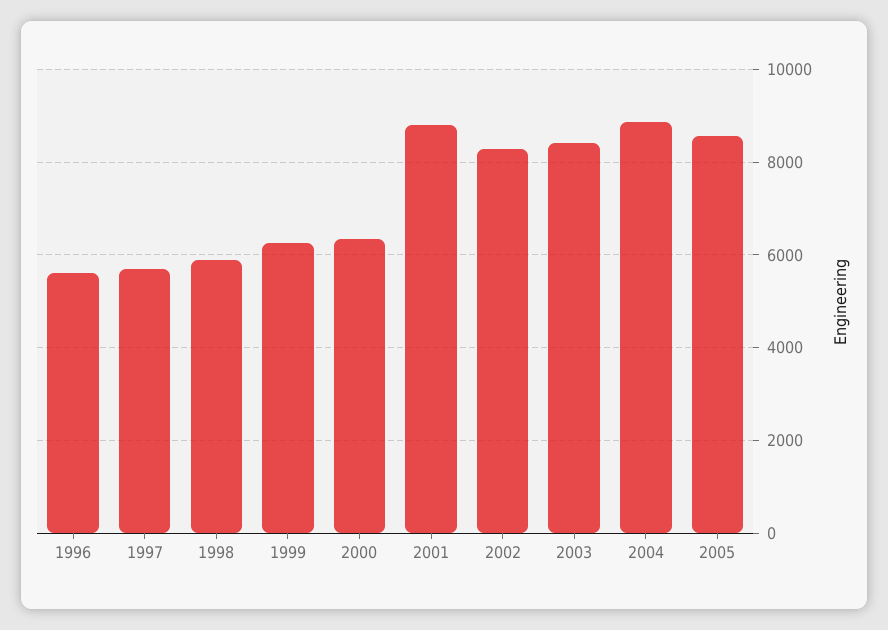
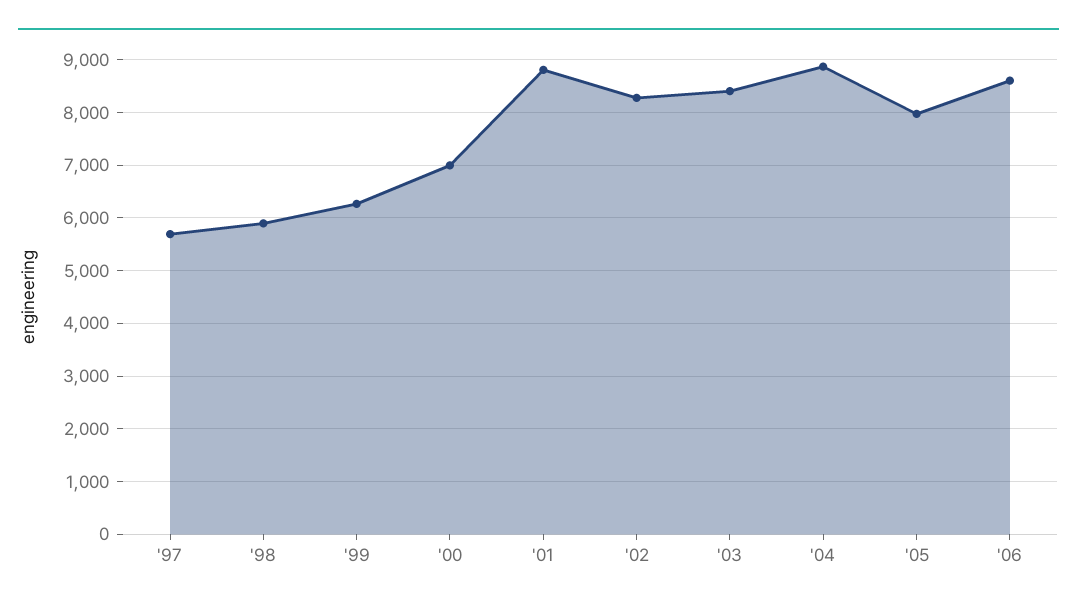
1996: 5600 -> none
2000: 6400 -> 7000
2005: 8600 -> 8000
'06: none -> 8600

